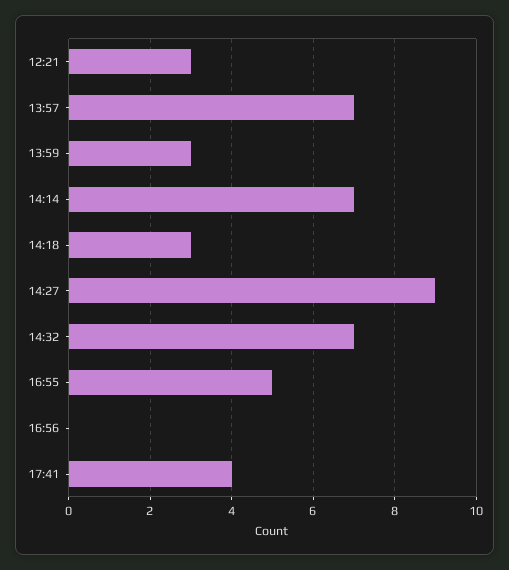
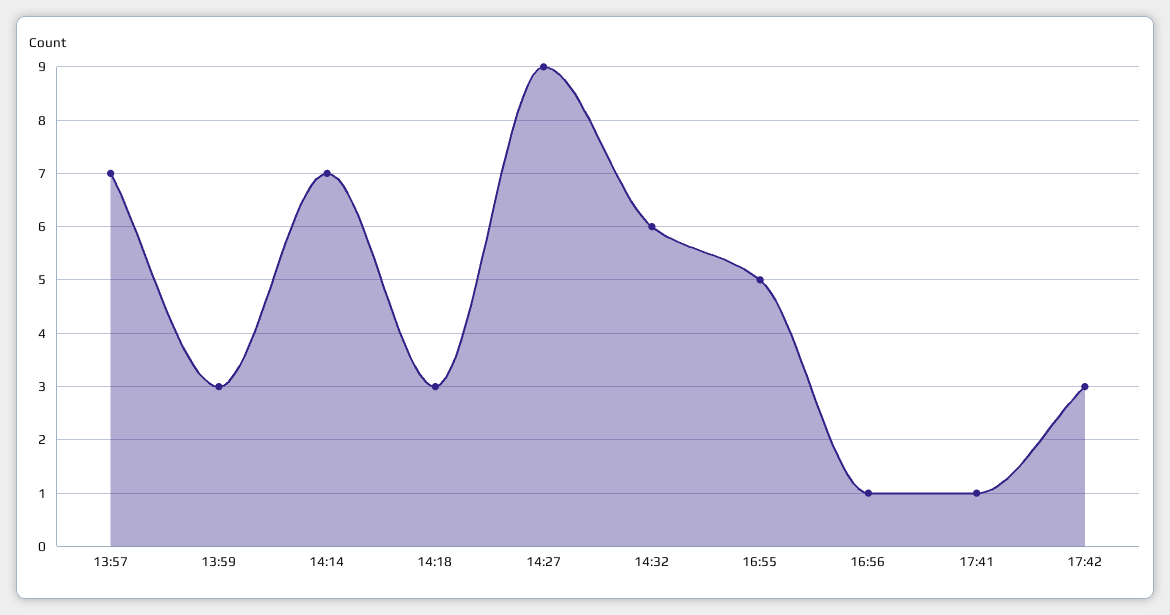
12:21: 3 -> none
14:32: 7 -> 6
16:56: 0 -> 1
17:41: 4 -> 1
17:42: none -> 3

